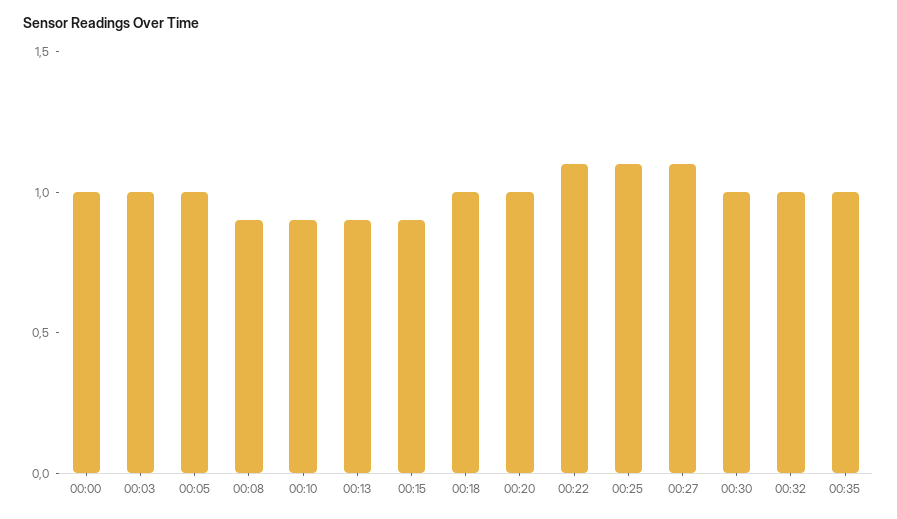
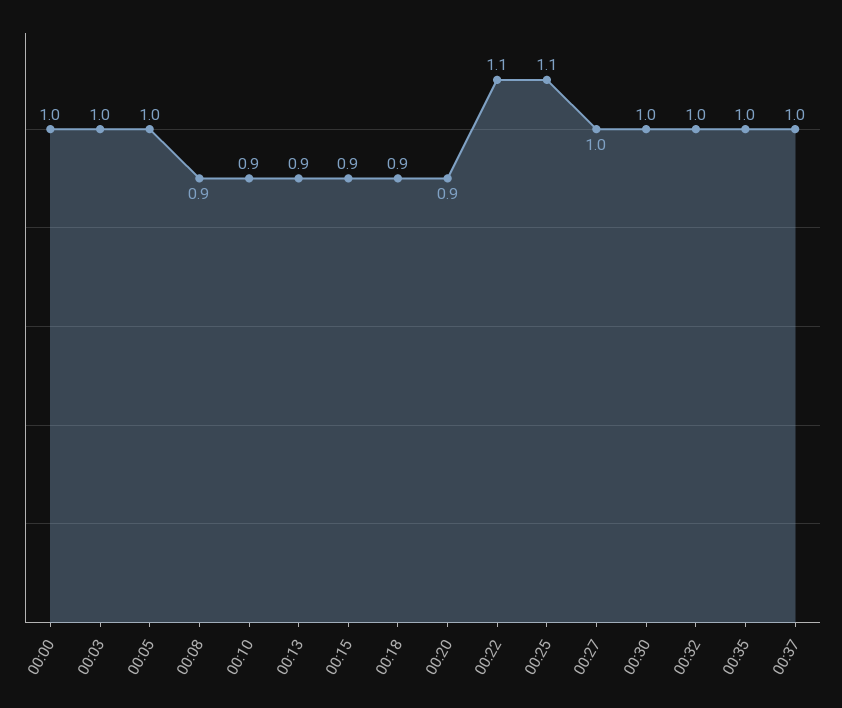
00:18: 1 -> 0.9
00:20: 1 -> 0.9
00:27: 1.1 -> 1
00:37: none -> 1

